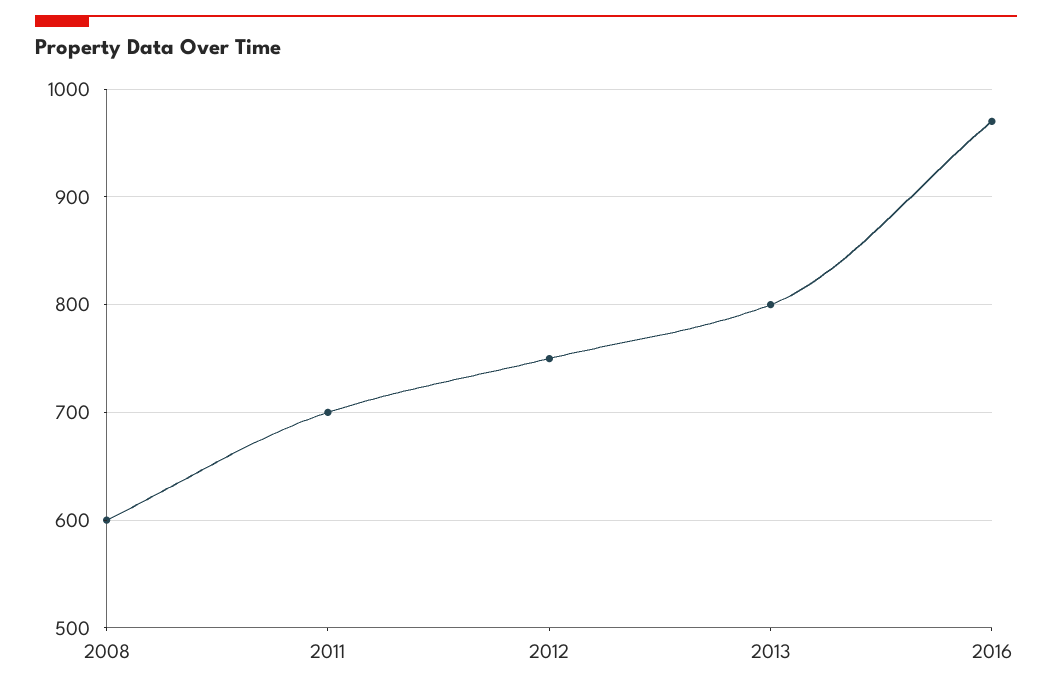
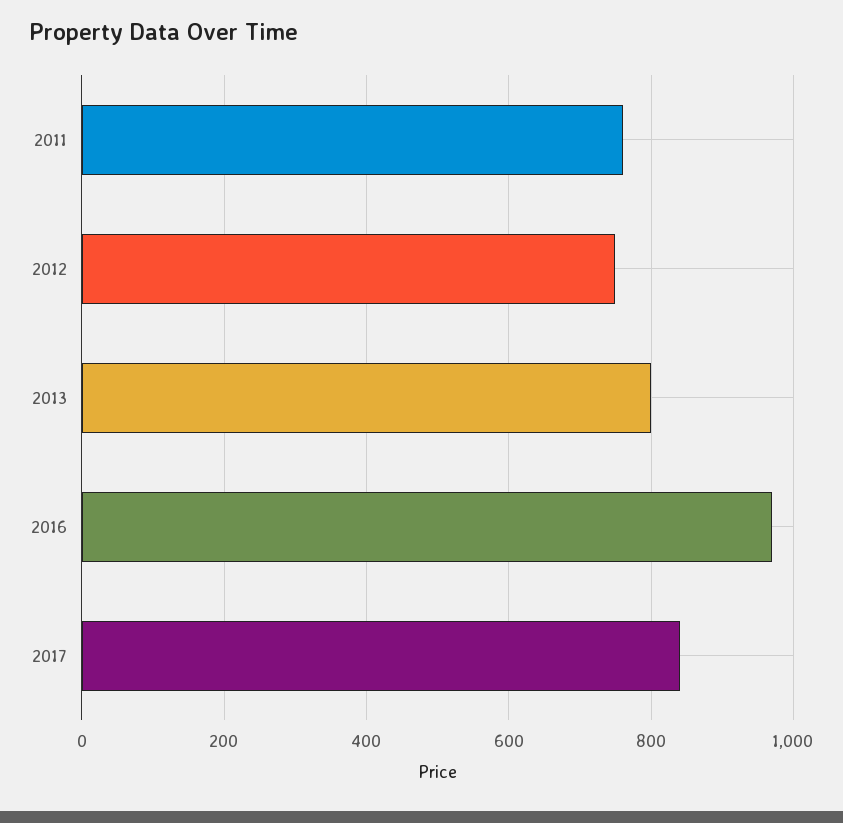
2008: 600 -> none
2011: 700 -> 760
2017: none -> 840

